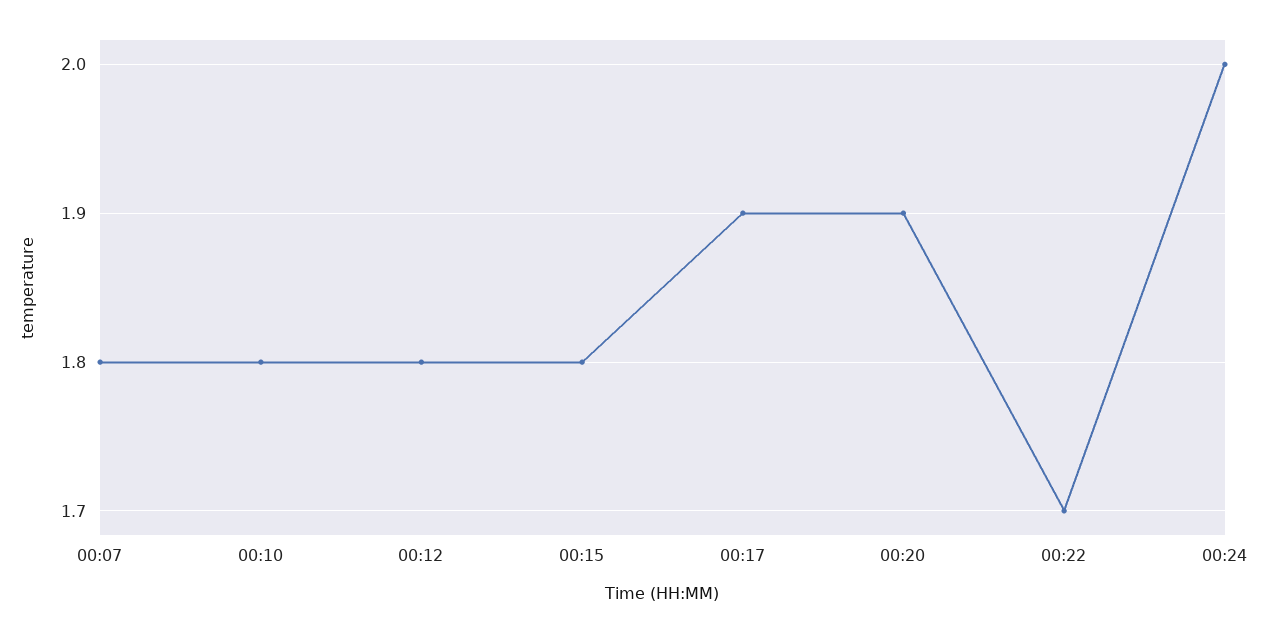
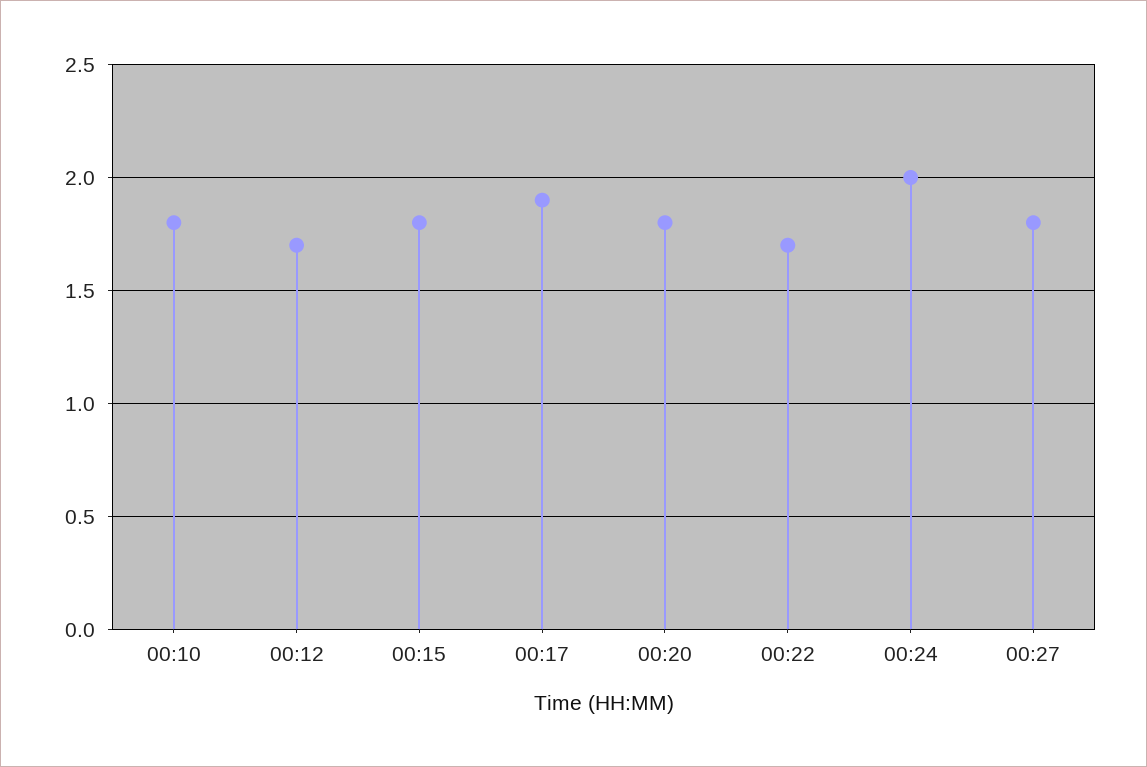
00:07: 1.8 -> none
00:12: 1.8 -> 1.7
00:20: 1.9 -> 1.8
00:27: none -> 1.8

